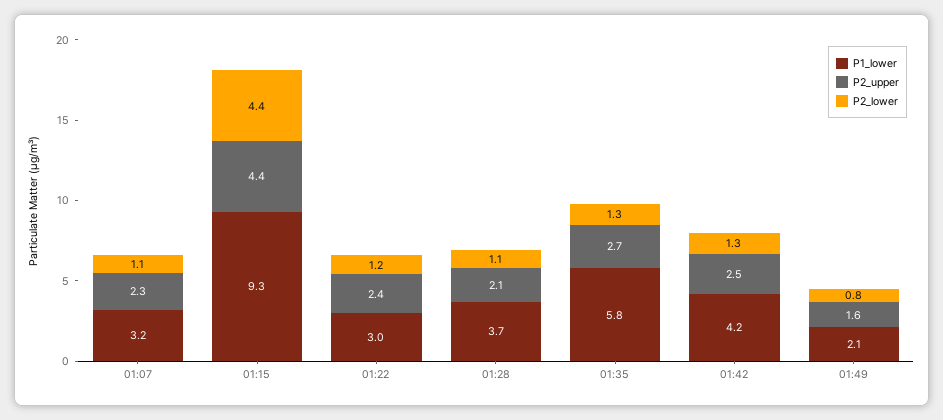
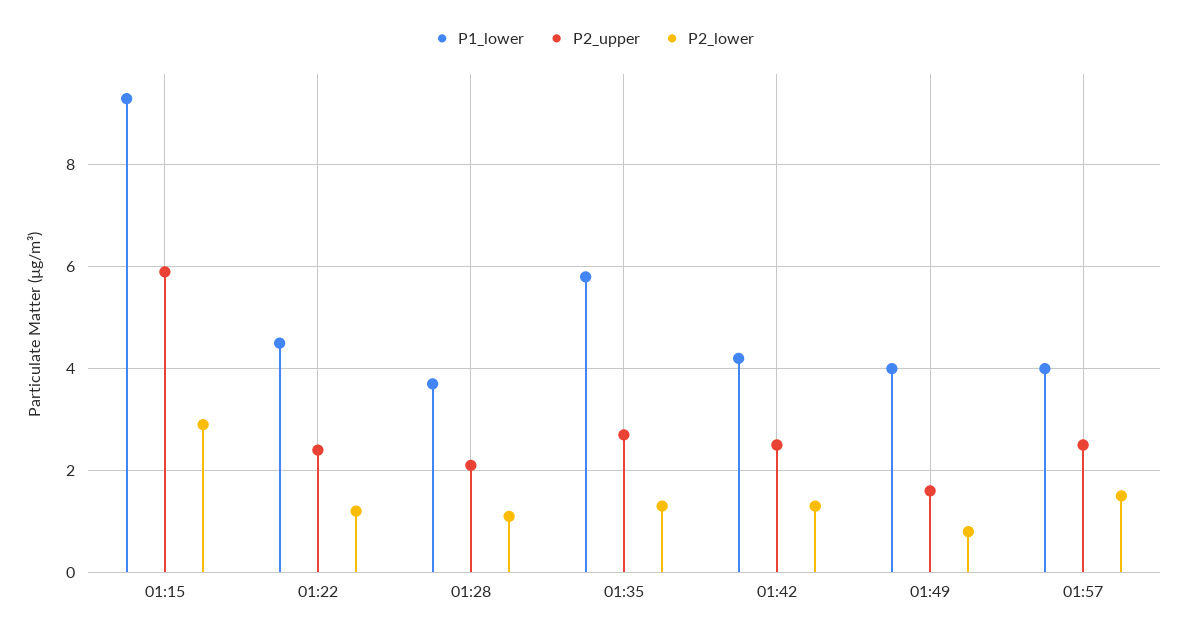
P1_lower, 01:07: 3.2 -> none
P2_upper, 01:07: 2.3 -> none
P2_lower, 01:07: 1.1 -> none
P2_upper, 01:15: 4.4 -> 6
P2_lower, 01:15: 4.4 -> 3
P1_lower, 01:22: 3 -> 4.5
P1_lower, 01:49: 2.1 -> 4
P1_lower, 01:57: none -> 4
P2_upper, 01:57: none -> 2.5
P2_lower, 01:57: none -> 1.5

